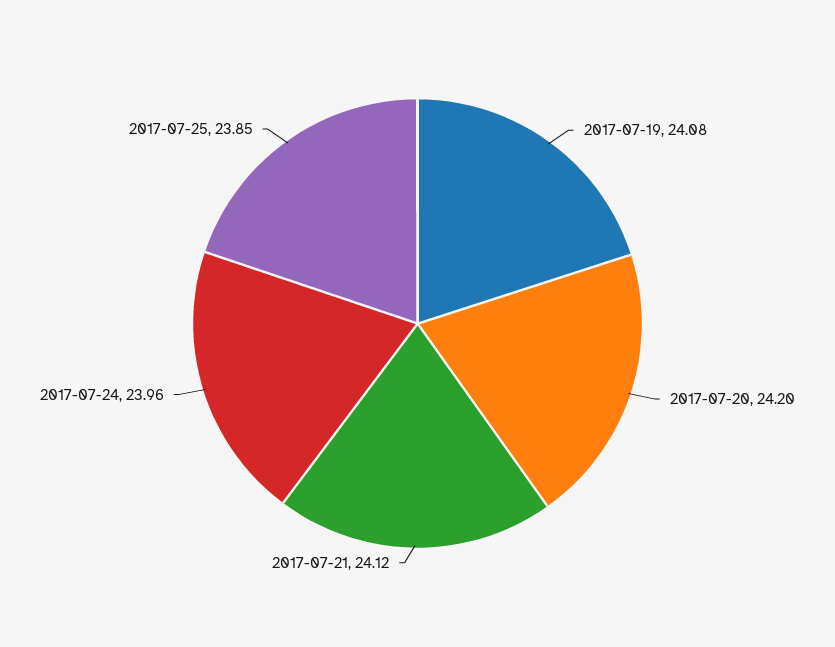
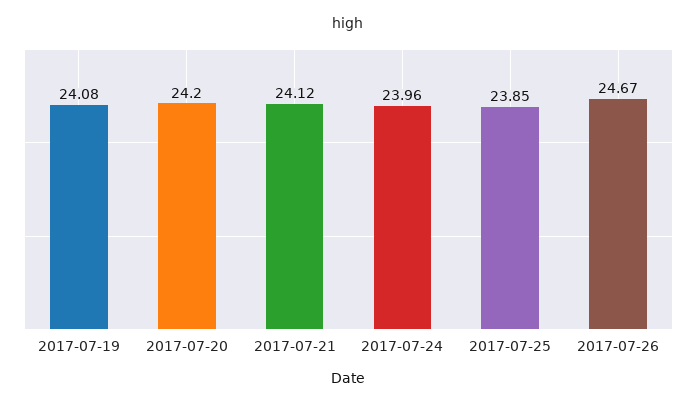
2017-07-26: none -> 24.67

